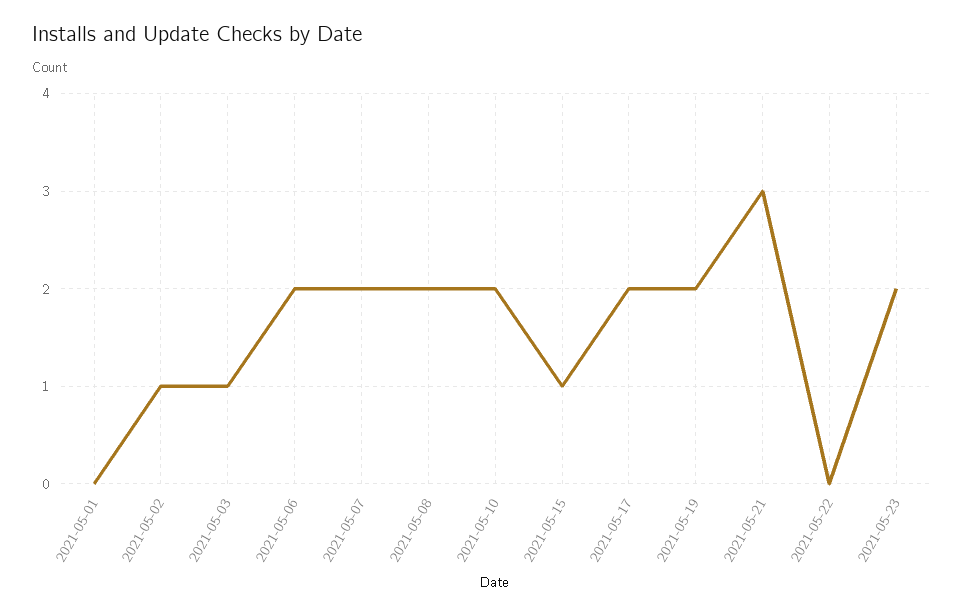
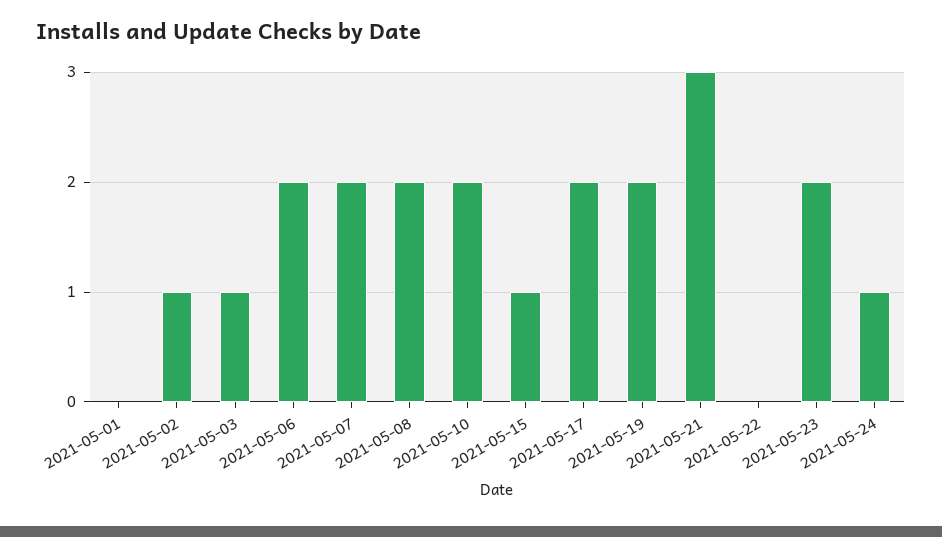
2021-05-24: none -> 1

